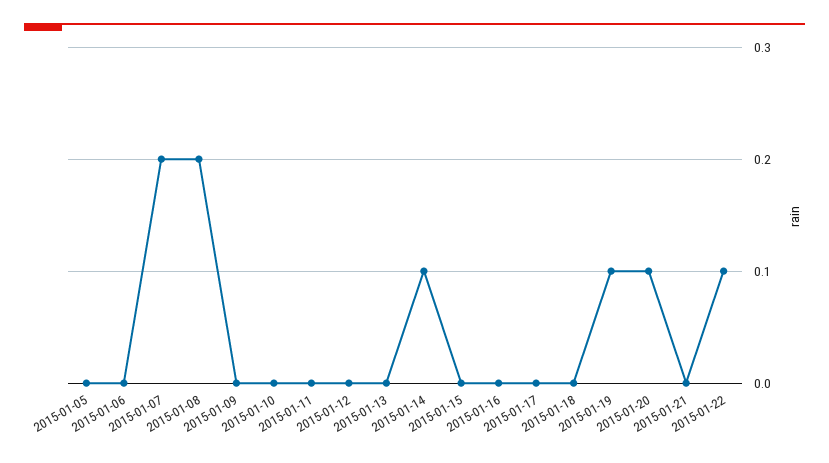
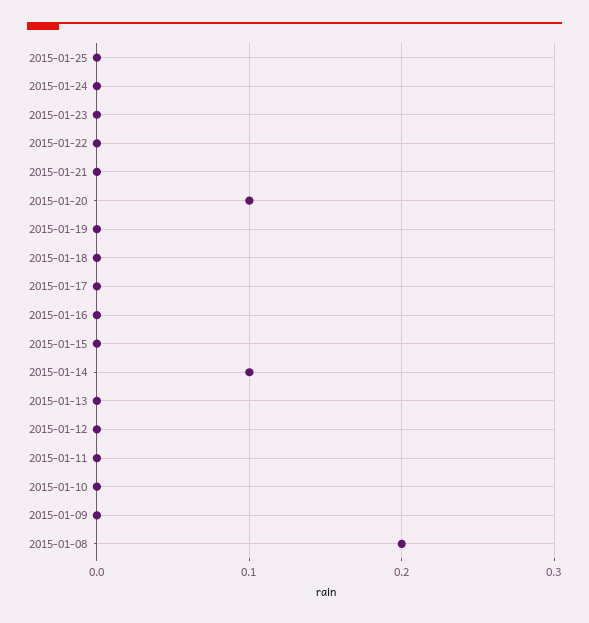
2015-01-05: 0 -> none
2015-01-06: 0 -> none
2015-01-07: 0.2 -> none
2015-01-19: 0.1 -> 0
2015-01-22: 0.1 -> 0
2015-01-25: none -> 0
2015-01-24: none -> 0
2015-01-23: none -> 0

